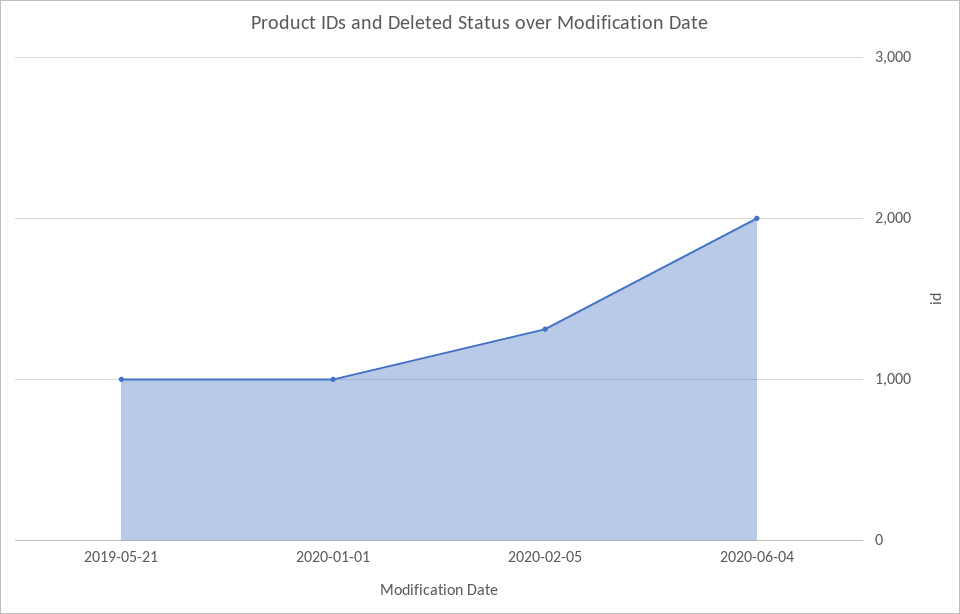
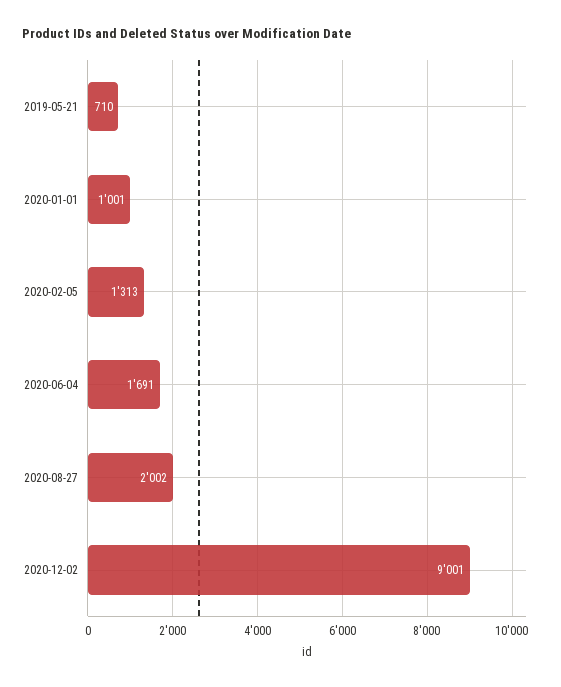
2019-05-21: 1000 -> 710
2020-06-04: 2000 -> 1691
2020-08-27: none -> 2002
2020-12-02: none -> 9001

